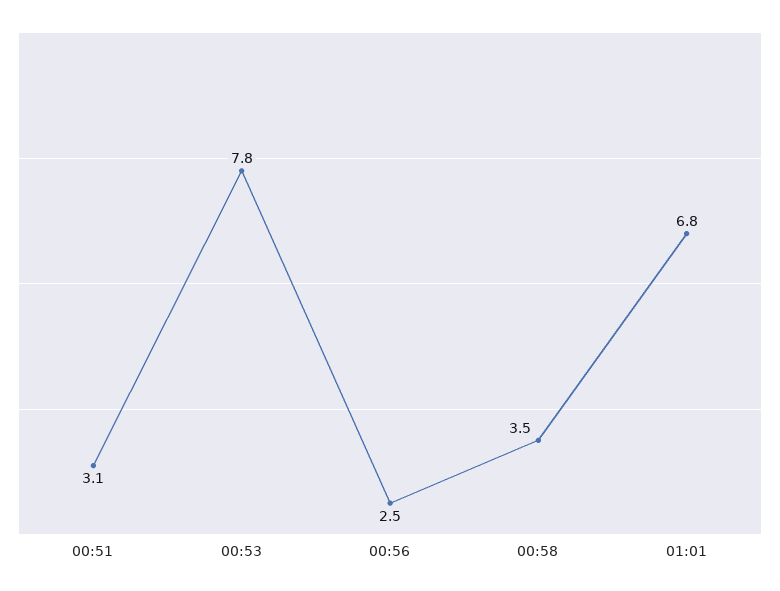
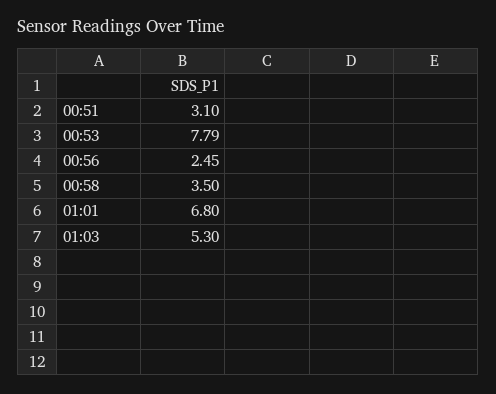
01:03: none -> 5.3

